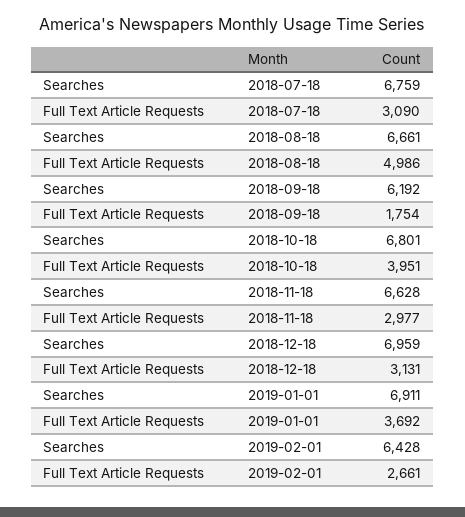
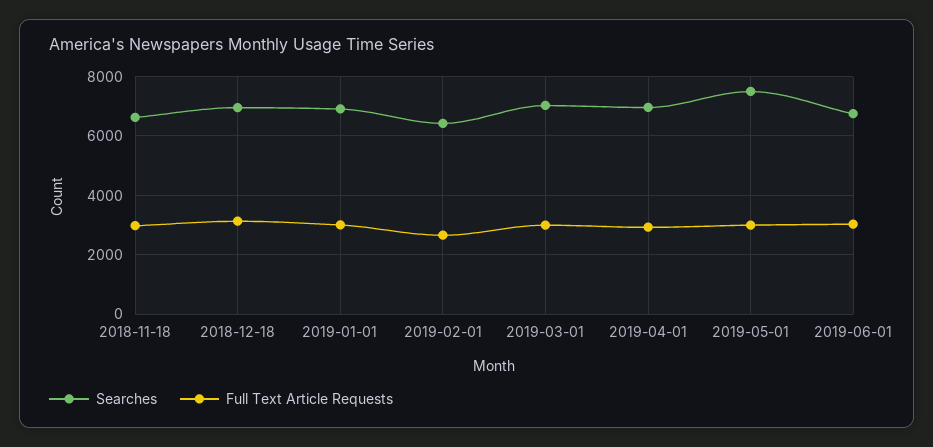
Searches, 2018-07-18: 6759 -> none
Full Text Article Requests, 2018-07-18: 3090 -> none
Searches, 2018-08-18: 6661 -> none
Full Text Article Requests, 2018-08-18: 4986 -> none
Searches, 2018-09-18: 6192 -> none
Full Text Article Requests, 2018-09-18: 1754 -> none
Searches, 2018-10-18: 6801 -> none
Full Text Article Requests, 2018-10-18: 3951 -> none
Full Text Article Requests, 2019-01-01: 3692 -> 3000
Searches, 2019-03-01: none -> 7000
Full Text Article Requests, 2019-03-01: none -> 3000
Searches, 2019-04-01: none -> 7000
Full Text Article Requests, 2019-04-01: none -> 3000
Searches, 2019-05-01: none -> 7500
Full Text Article Requests, 2019-05-01: none -> 3000
Searches, 2019-06-01: none -> 6750
Full Text Article Requests, 2019-06-01: none -> 3000

